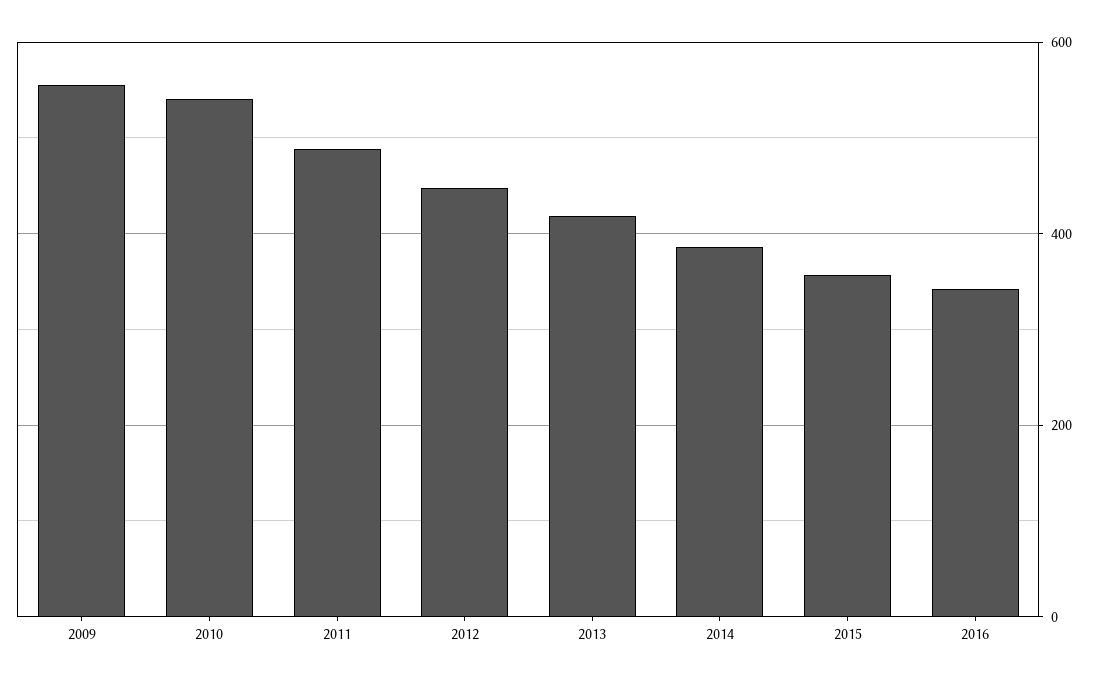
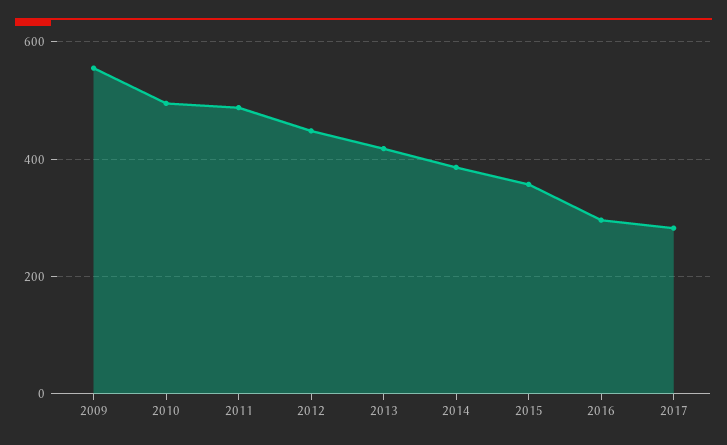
2010: 540 -> 500
2016: 340 -> 300
2017: none -> 280

